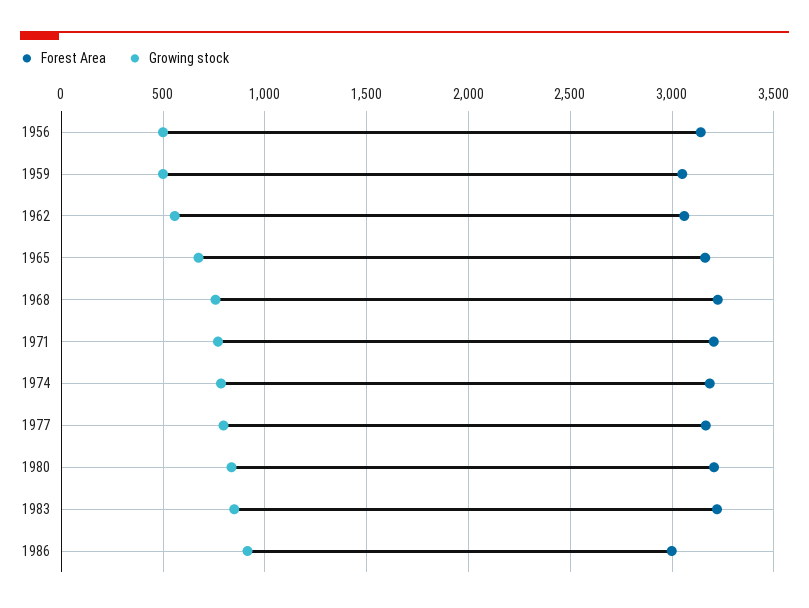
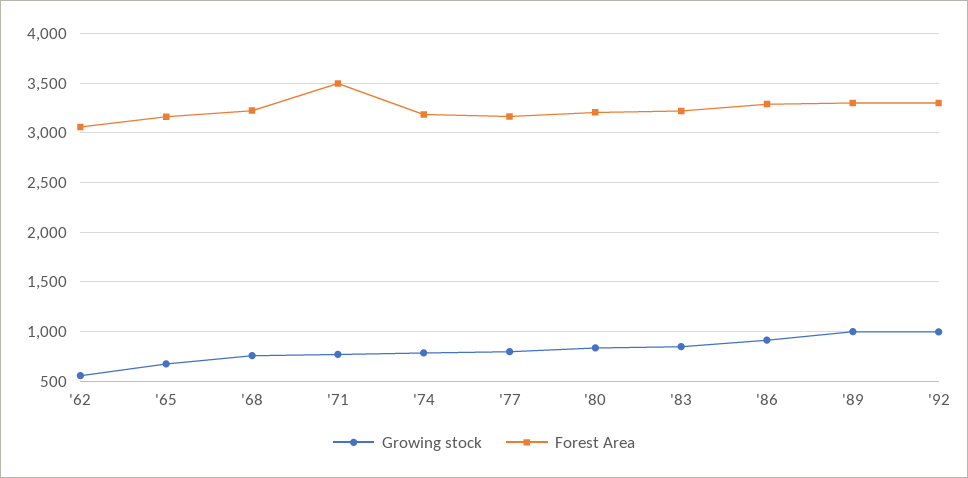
Forest Area, 1956: 3150 -> none
Growing stock, 1956: 500 -> none
Forest Area, 1959: 3050 -> none
Growing stock, 1959: 500 -> none
Forest Area, 1971: 3200 -> 3500
Forest Area, 1986: 3000 -> 3300
Growing stock, '89: none -> 1000
Forest Area, '89: none -> 3300
Growing stock, '92: none -> 1000
Forest Area, '92: none -> 3300

